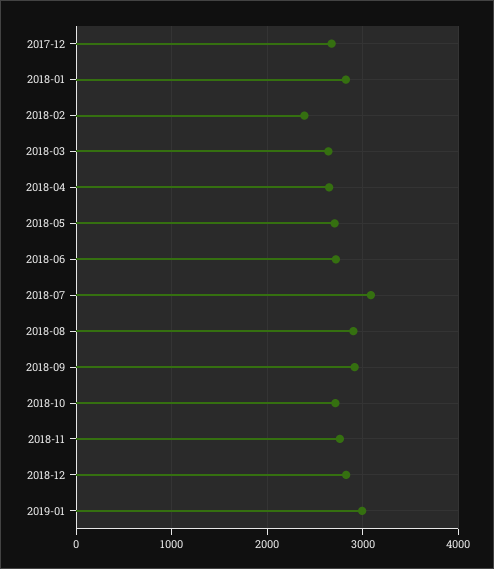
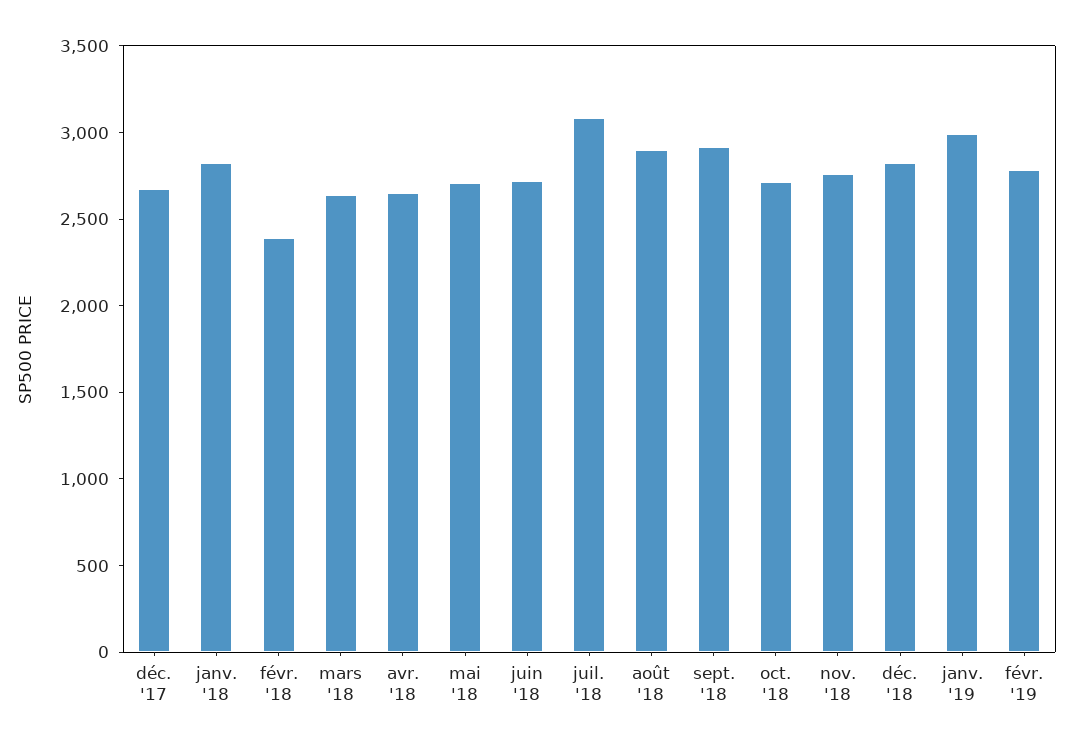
févr. '19: none -> 2800

